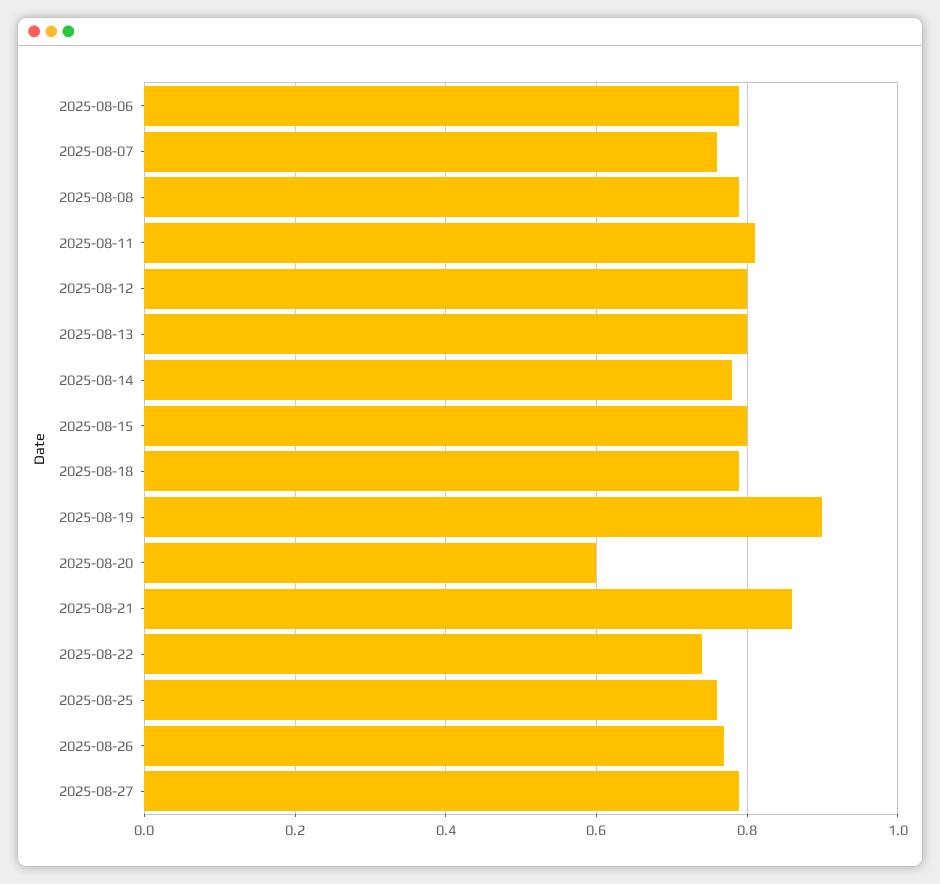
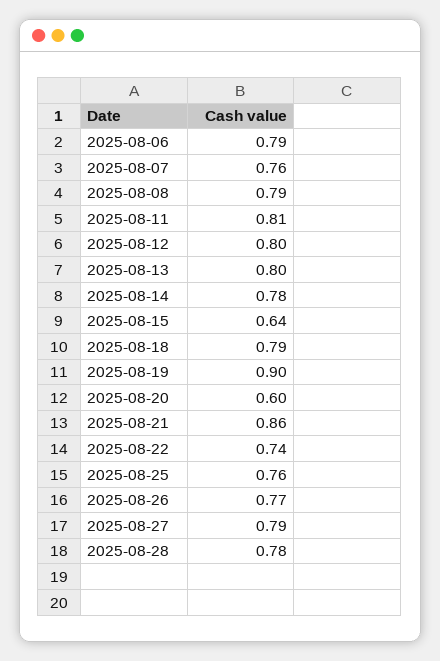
2025-08-15: 0.8 -> 0.64
2025-08-28: none -> 0.78

